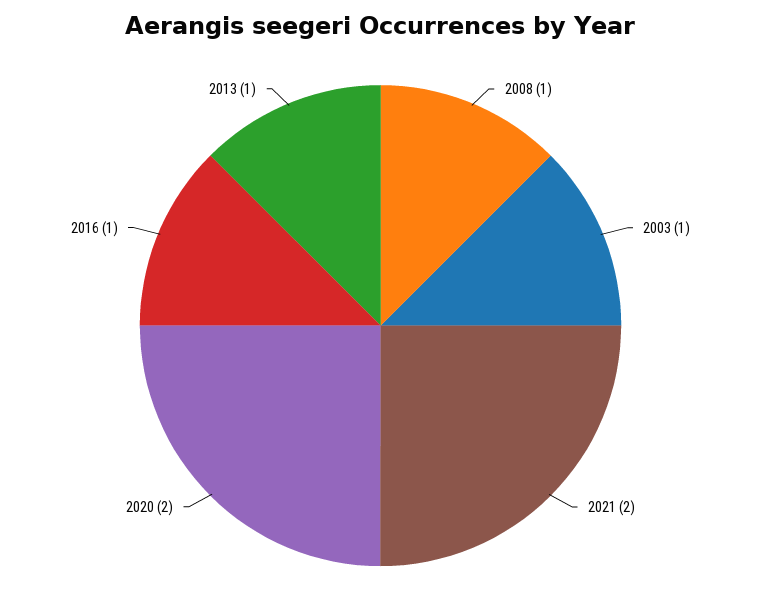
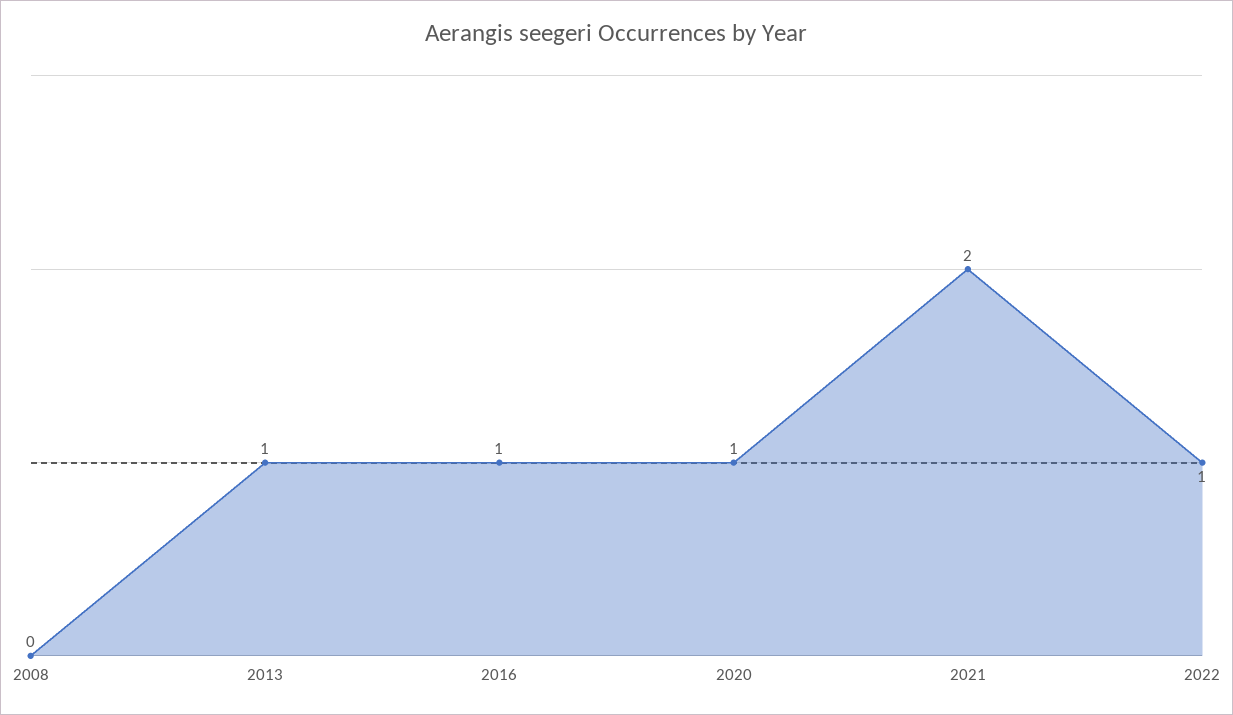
2008: 1 -> 0
2003: 1 -> none
2020: 2 -> 1
2022: none -> 1

